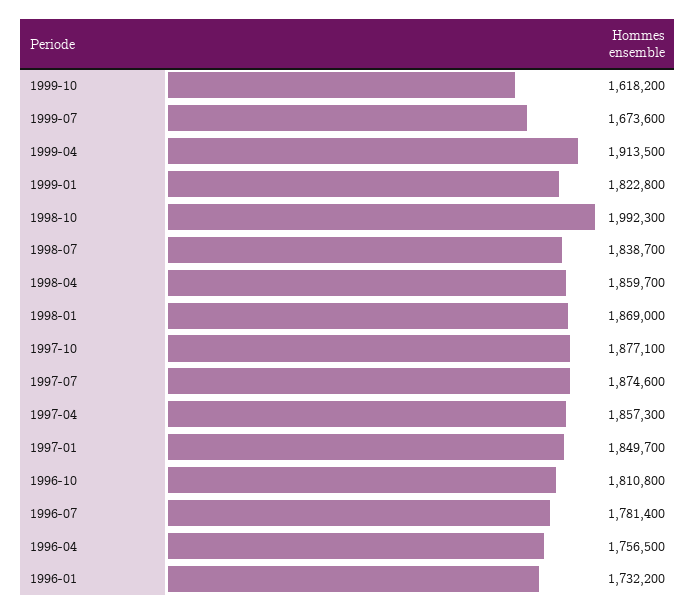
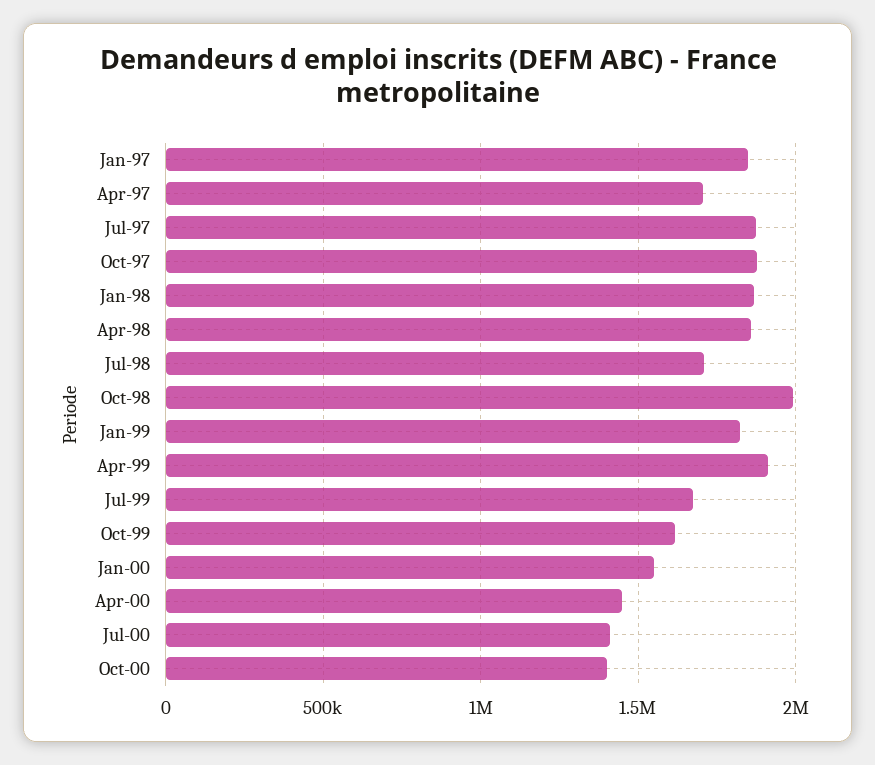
1998-07: 1838700 -> 1700000
1997-04: 1857300 -> 1700000
1996-10: 1810800 -> none
1996-07: 1781400 -> none
1996-04: 1756500 -> none
1996-01: 1732200 -> none
Jan-00: none -> 1550000
Apr-00: none -> 1450000
Jul-00: none -> 1400000
Oct-00: none -> 1400000

